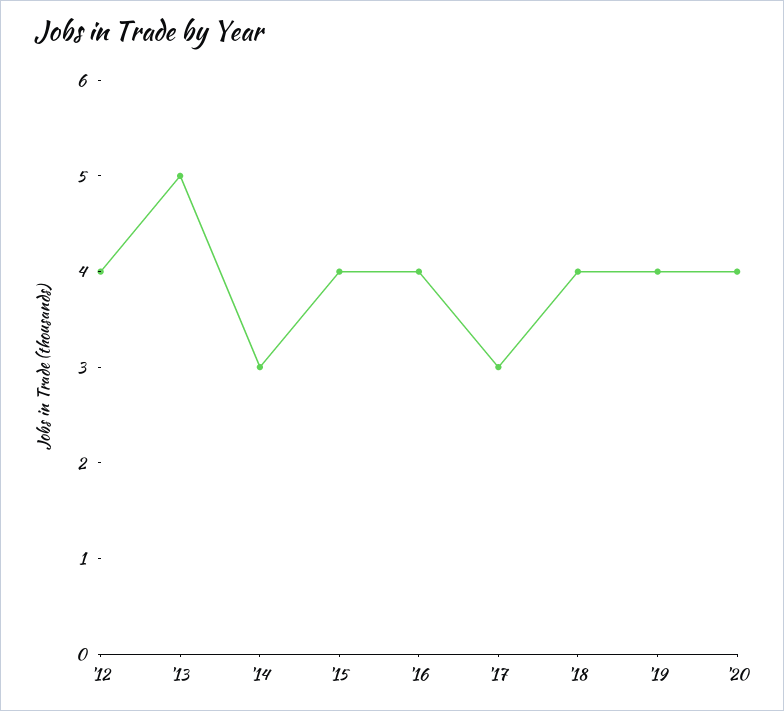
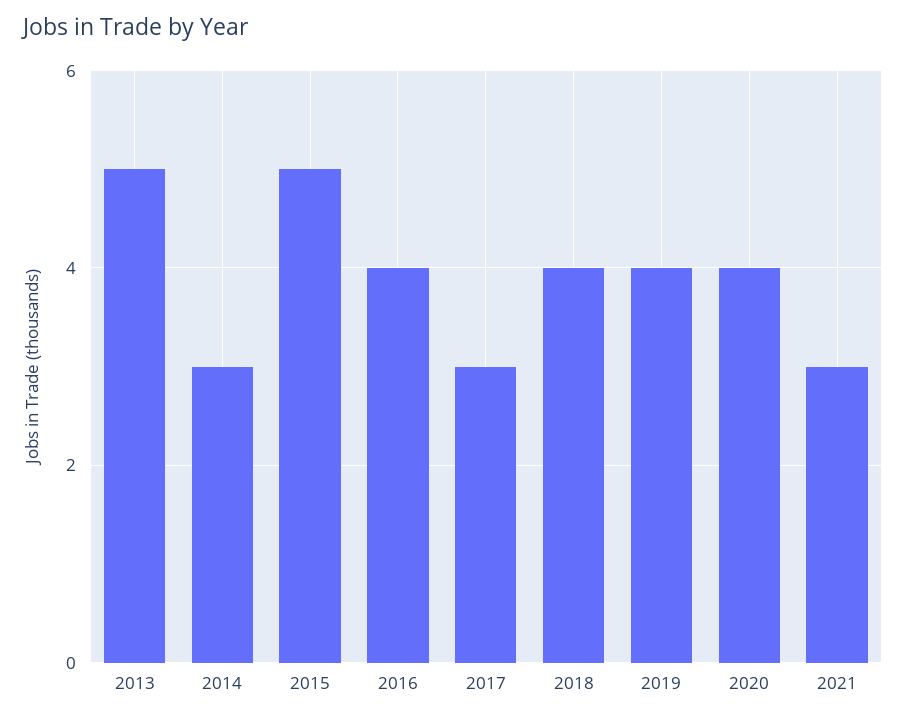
'12: 4 -> none
'15: 4 -> 5
2021: none -> 3

